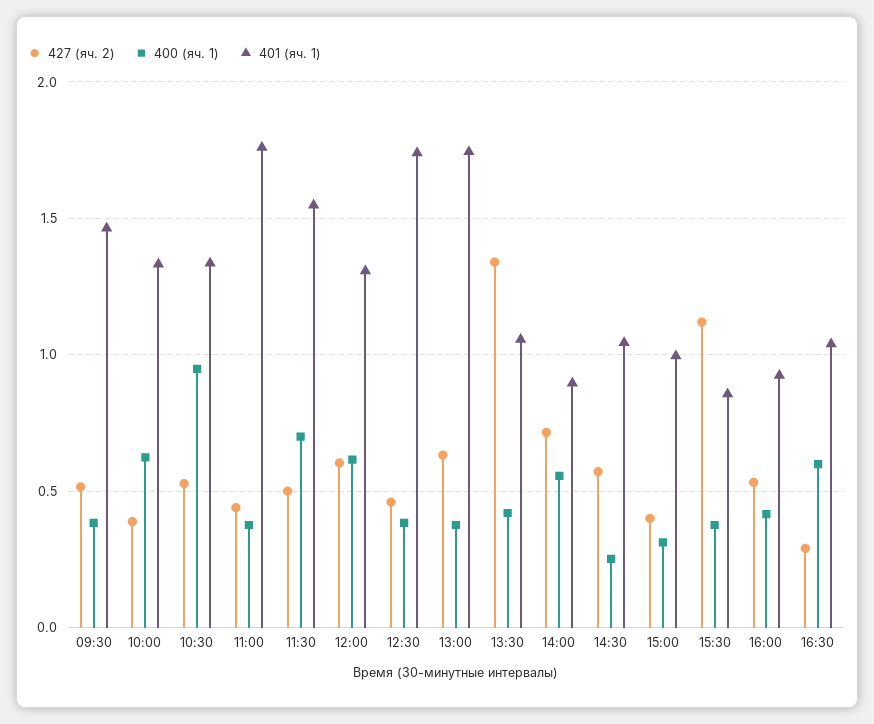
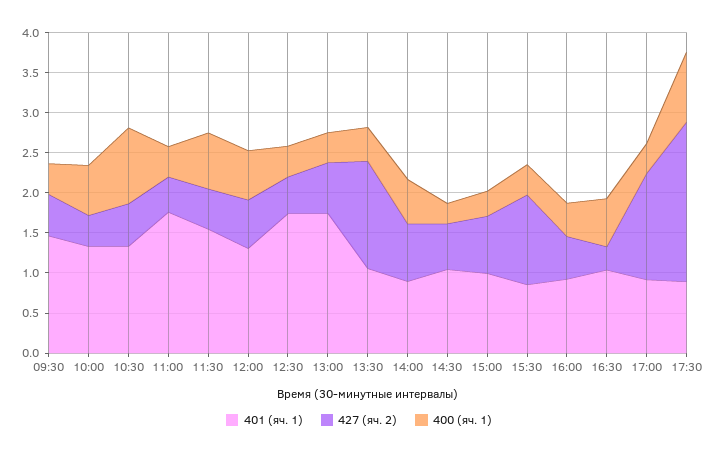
427 (яч. 2), 15:00: 0.4 -> 0.7
401 (яч. 1), 17:00: none -> 0.9
427 (яч. 2), 17:00: none -> 1.3
400 (яч. 1), 17:00: none -> 0.4
401 (яч. 1), 17:30: none -> 0.9
427 (яч. 2), 17:30: none -> 2
400 (яч. 1), 17:30: none -> 0.9

